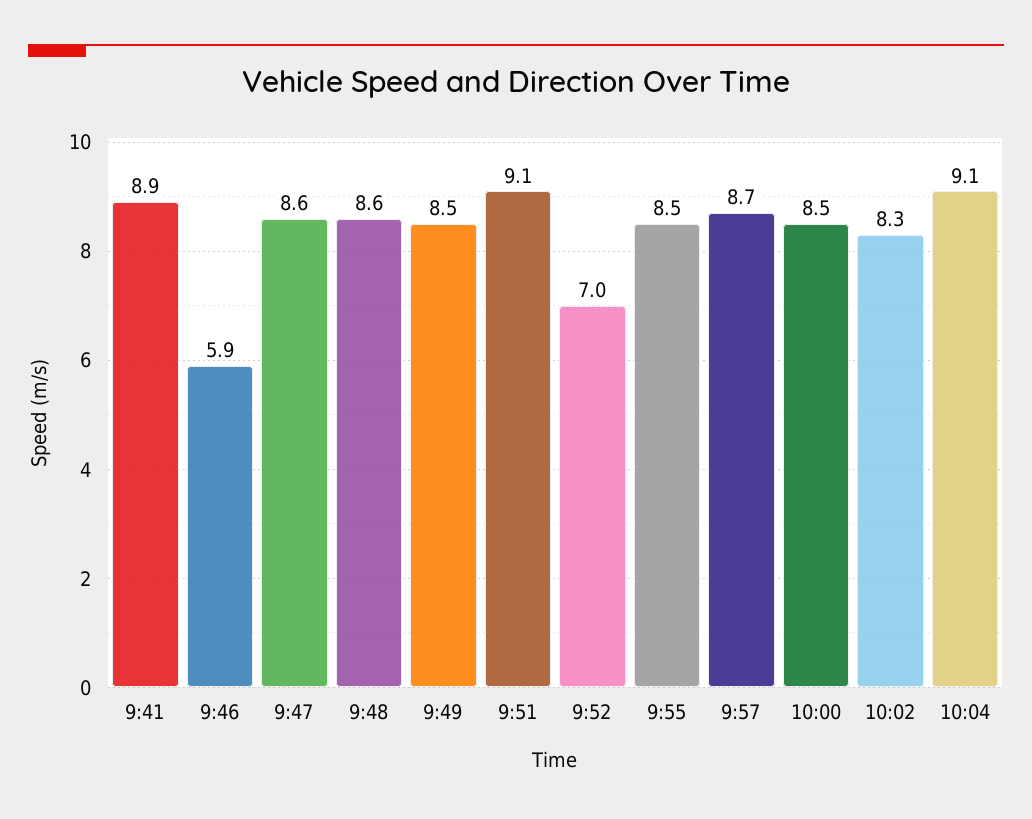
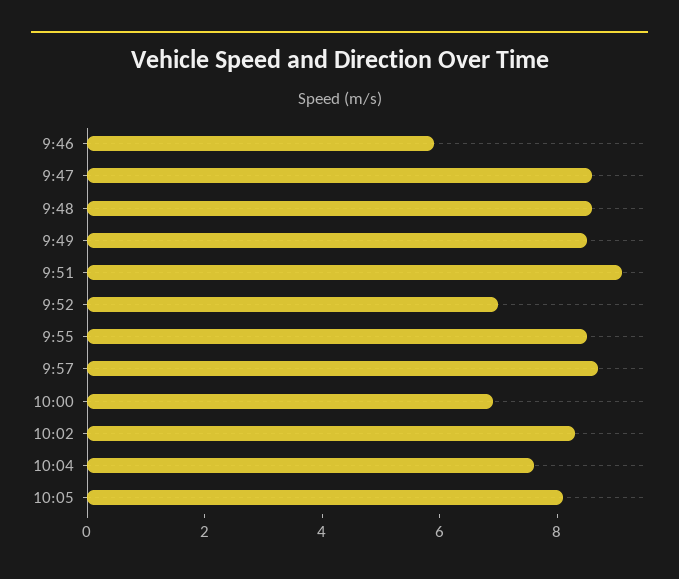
9:41: 8.9 -> none
10:00: 8.5 -> 7
10:04: 9.1 -> 7.5
10:05: none -> 8

